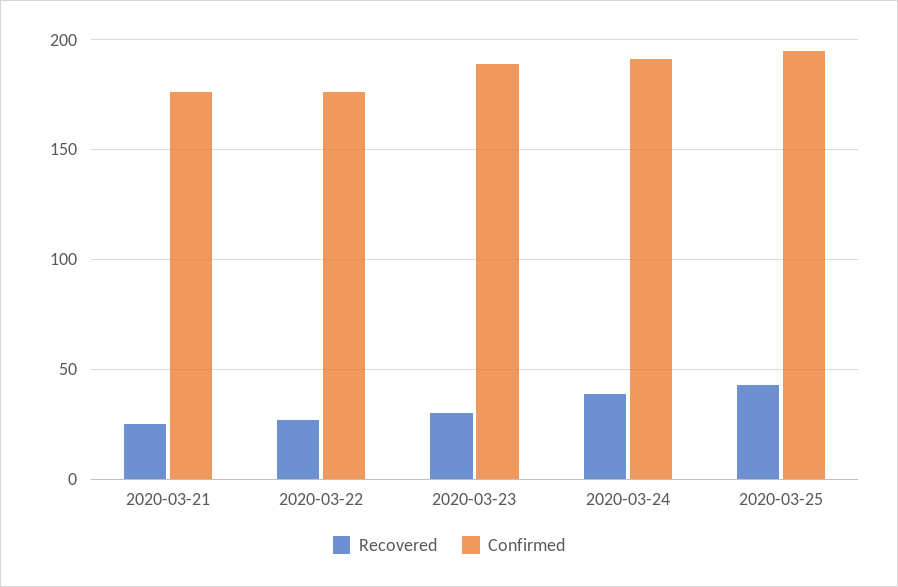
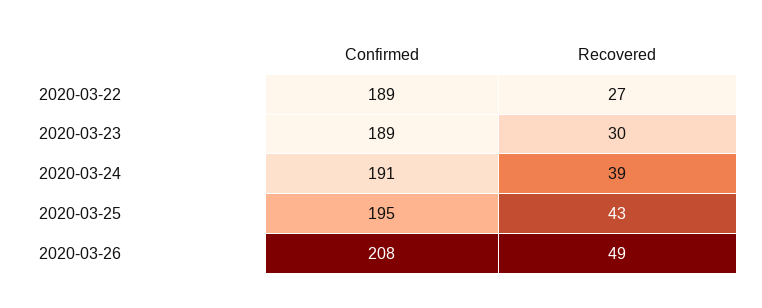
Recovered, 2020-03-21: 25 -> none
Confirmed, 2020-03-21: 175 -> none
Confirmed, 2020-03-22: 175 -> 189
Confirmed, 2020-03-26: none -> 208
Recovered, 2020-03-26: none -> 49

